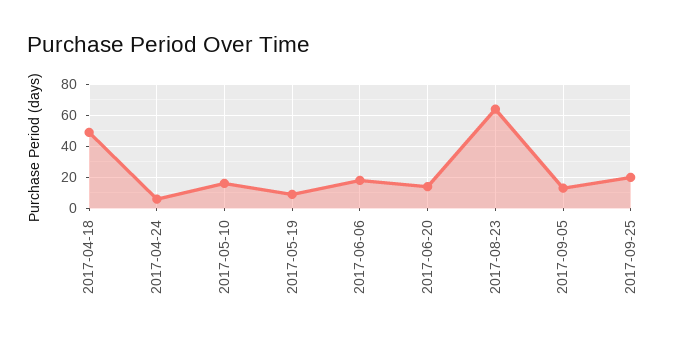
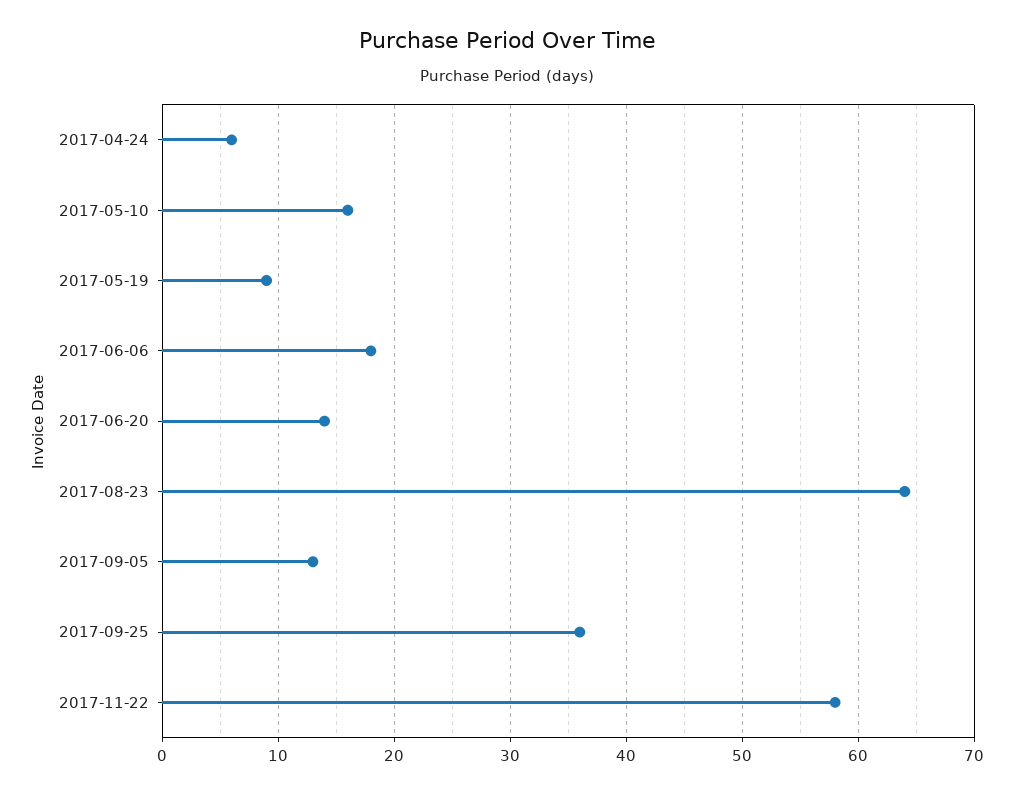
2017-04-18: 50 -> none
2017-09-25: 20 -> 36
2017-11-22: none -> 58

